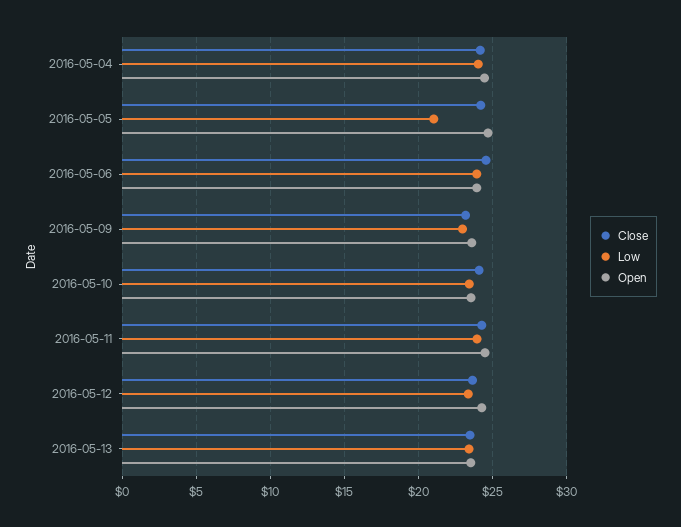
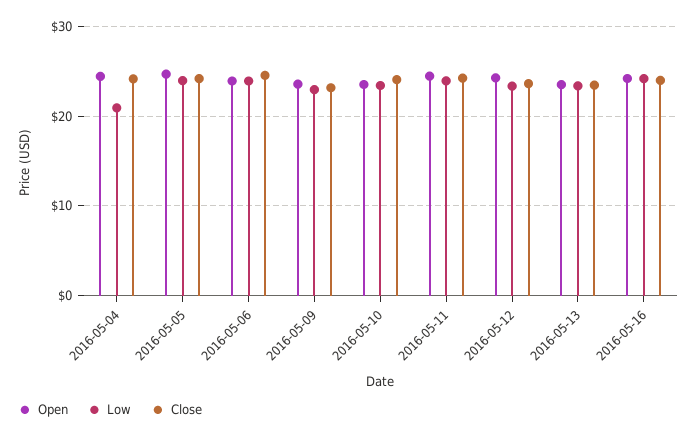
Low, 2016-05-04: 24 -> 21
Low, 2016-05-05: 21 -> 24
Open, 2016-05-16: none -> 24
Low, 2016-05-16: none -> 24
Close, 2016-05-16: none -> 24

